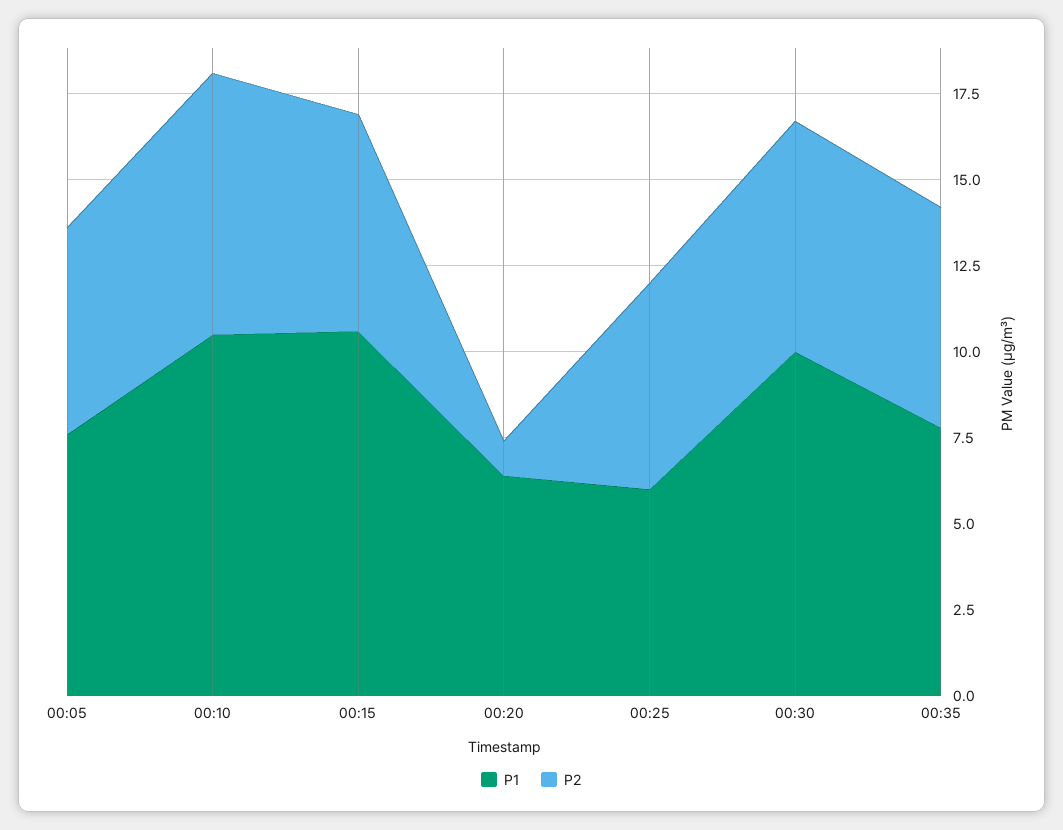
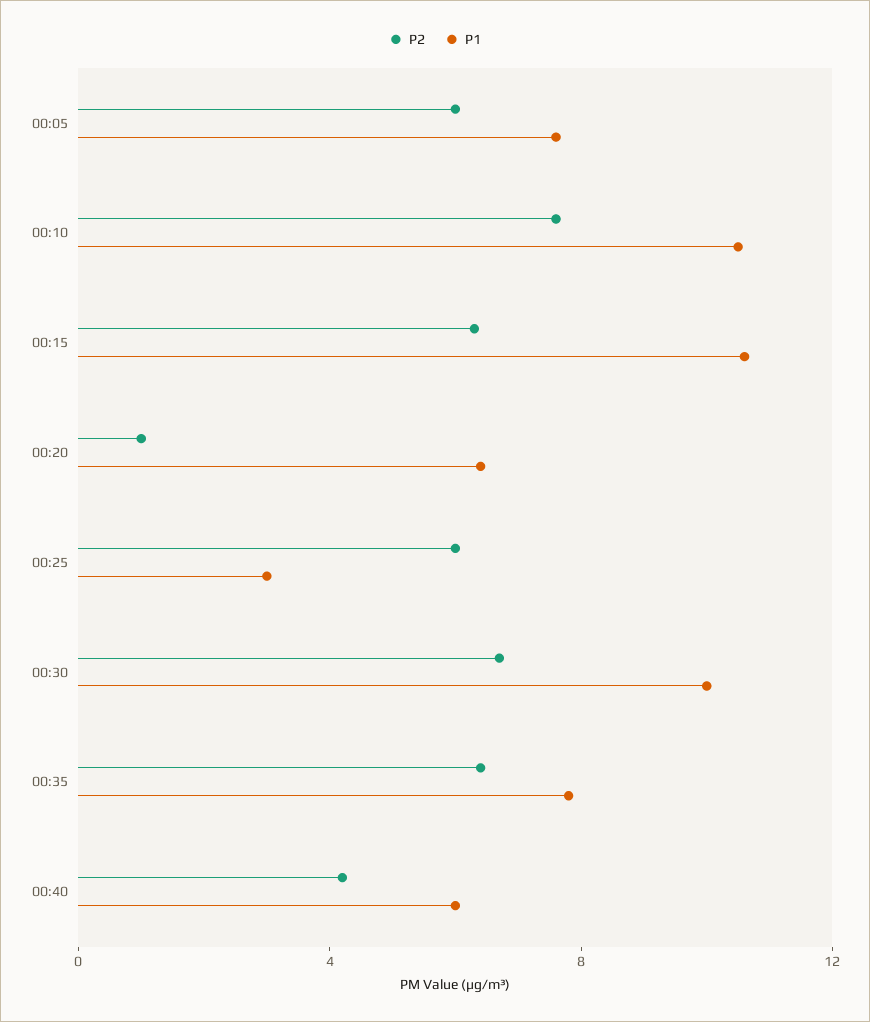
P1, 00:25: 6 -> 3
P2, 00:40: none -> 4
P1, 00:40: none -> 6

